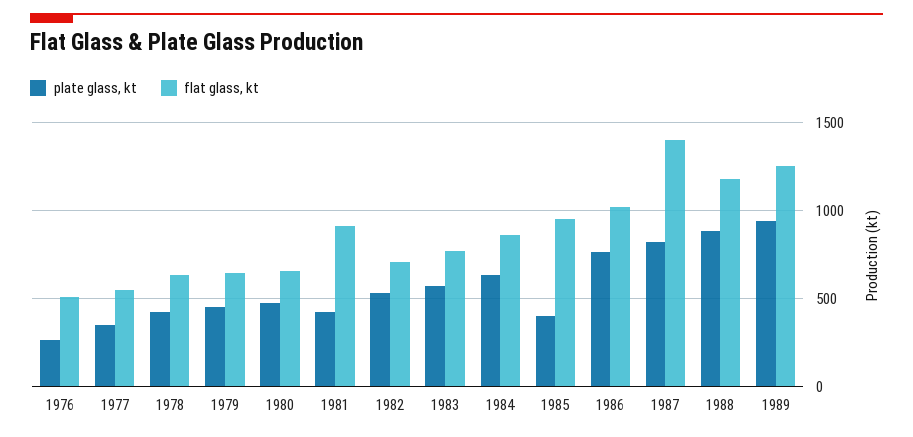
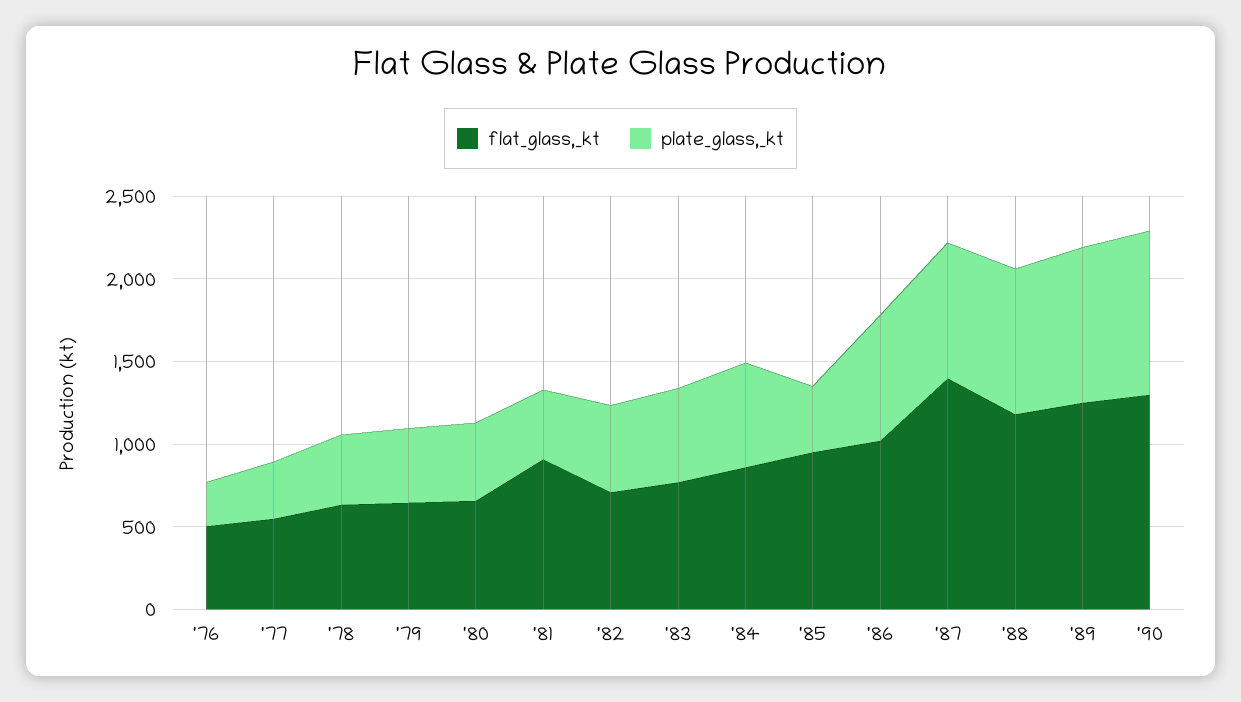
flat glass, kt, '90: none -> 1300
plate glass, kt, '90: none -> 1000

